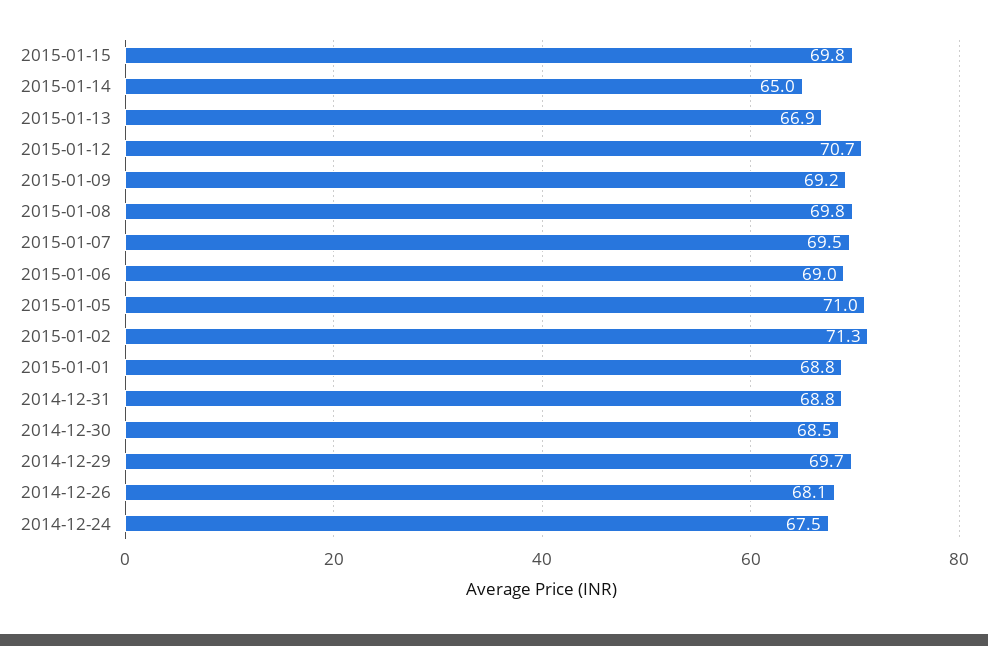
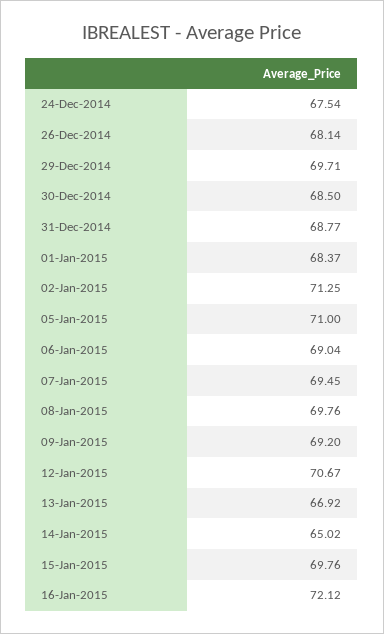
2015-01-01: 68.8 -> 68.37
16-Jan-2015: none -> 72.12

